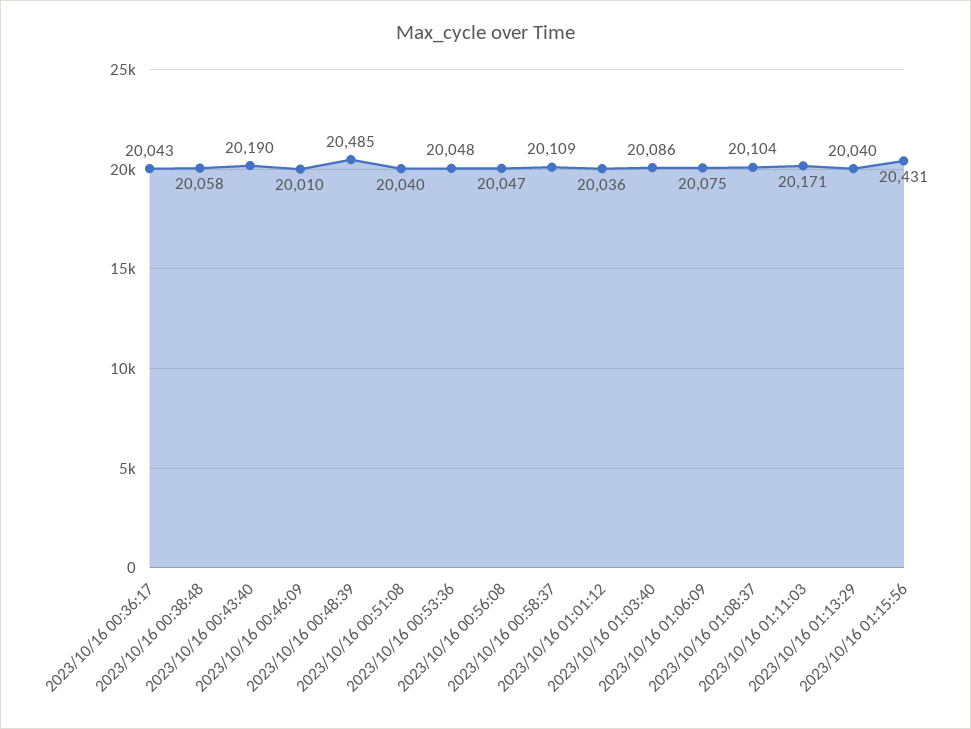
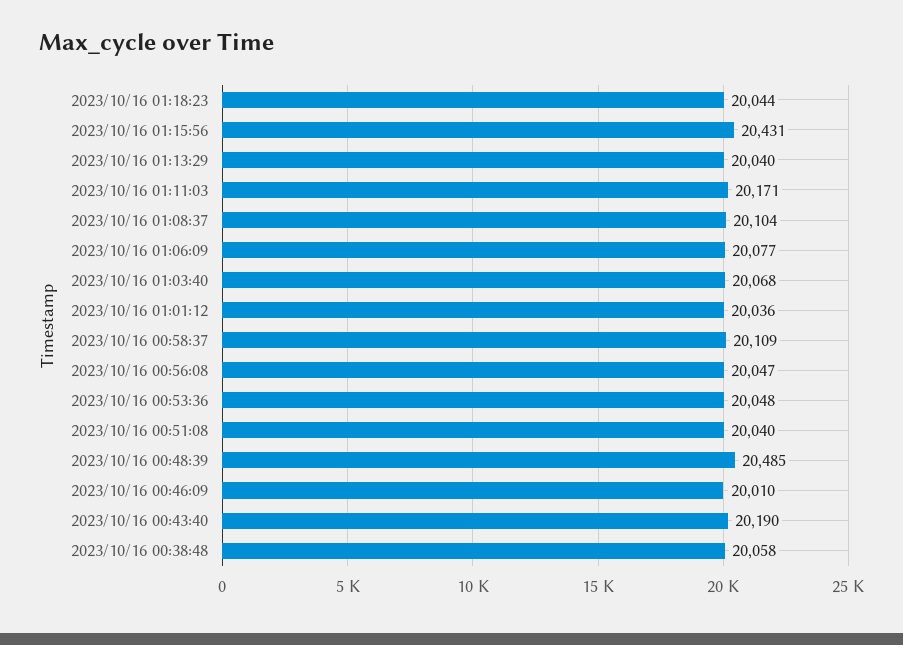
2023/10/16 00:36:17: 20043 -> none
2023/10/16 01:03:40: 20086 -> 20068
2023/10/16 01:06:09: 20075 -> 20077
2023/10/16 01:18:23: none -> 20044

